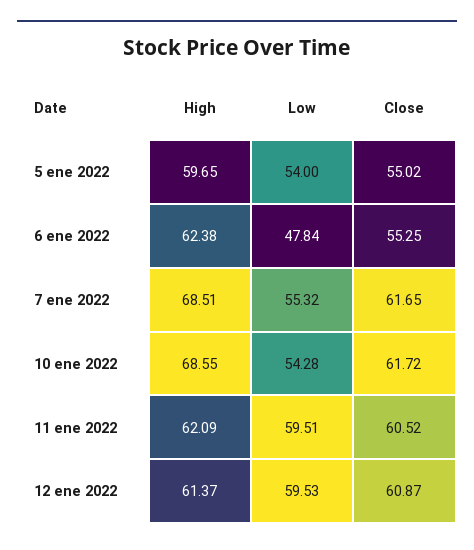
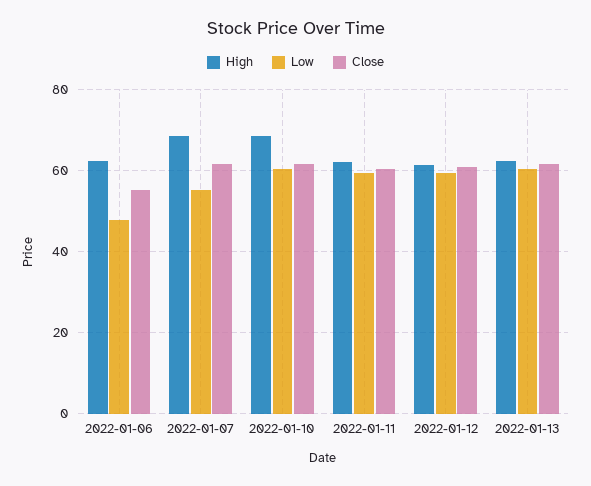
High, 5 ene 2022: 59.65 -> none
Low, 5 ene 2022: 54 -> none
Close, 5 ene 2022: 55.02 -> none
Low, 10 ene 2022: 54.28 -> 60
High, 2022-01-13: none -> 62
Low, 2022-01-13: none -> 60
Close, 2022-01-13: none -> 62

